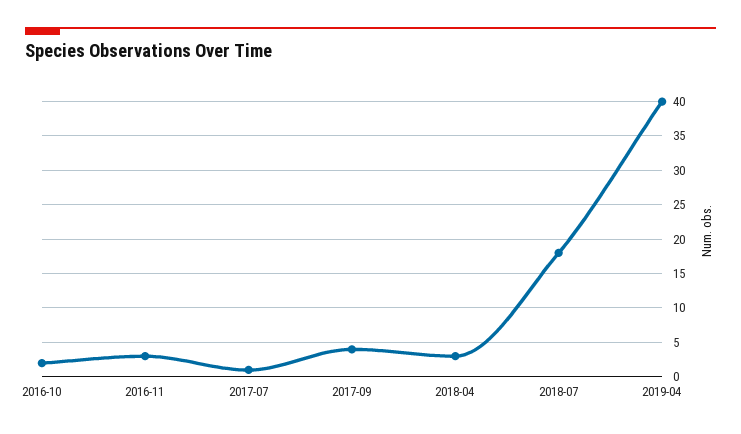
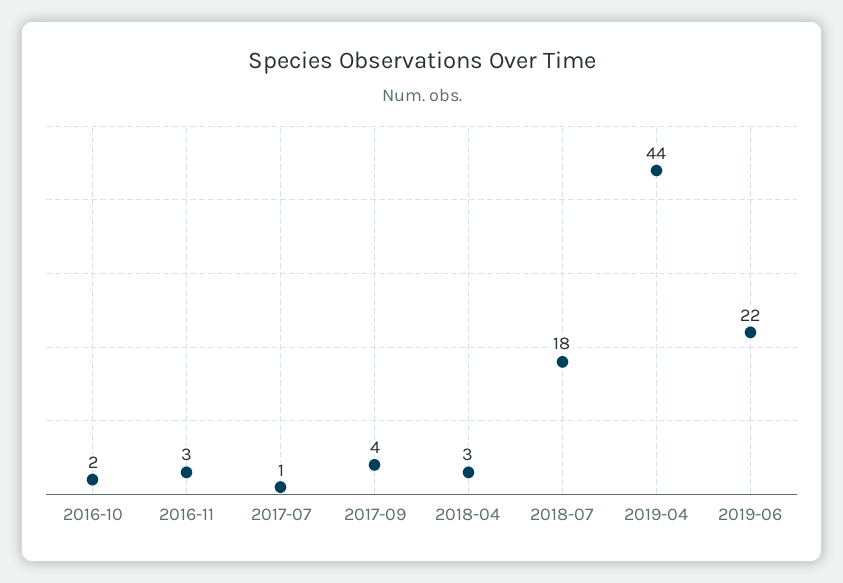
2019-04: 40 -> 44
2019-06: none -> 22

